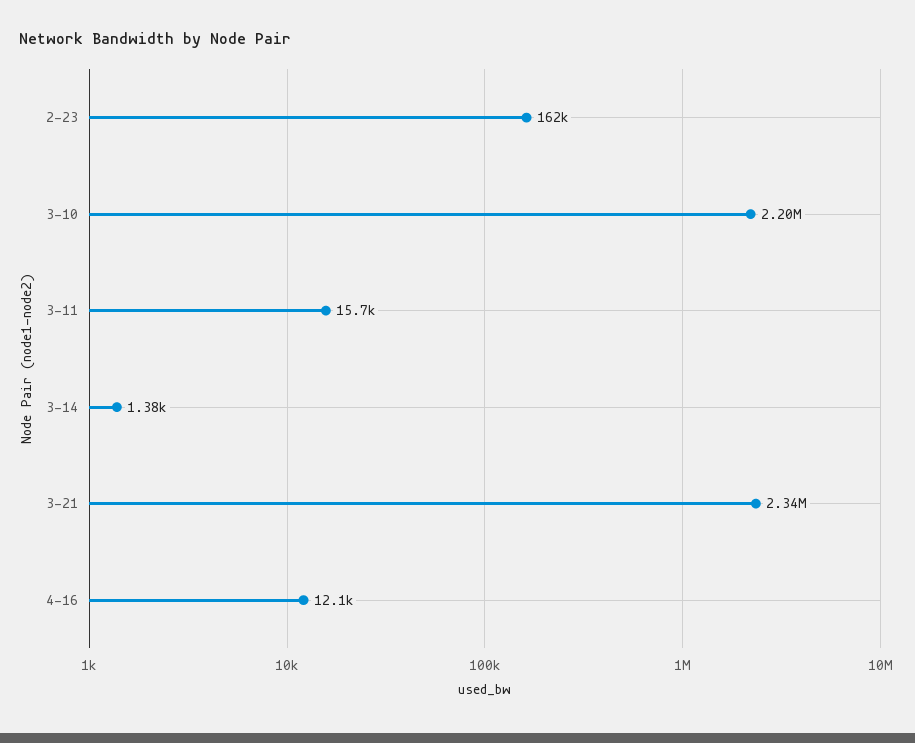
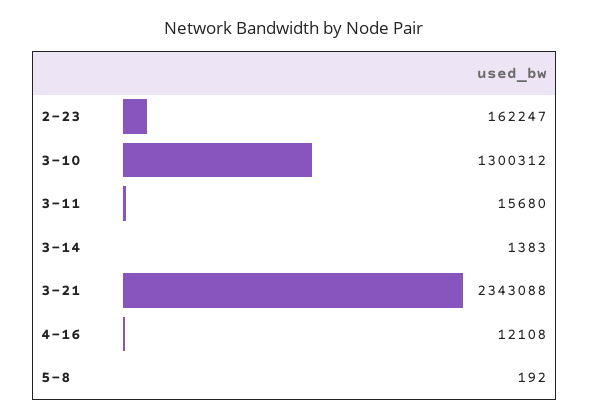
3-10: 2200000 -> 1300312
5-8: none -> 192

